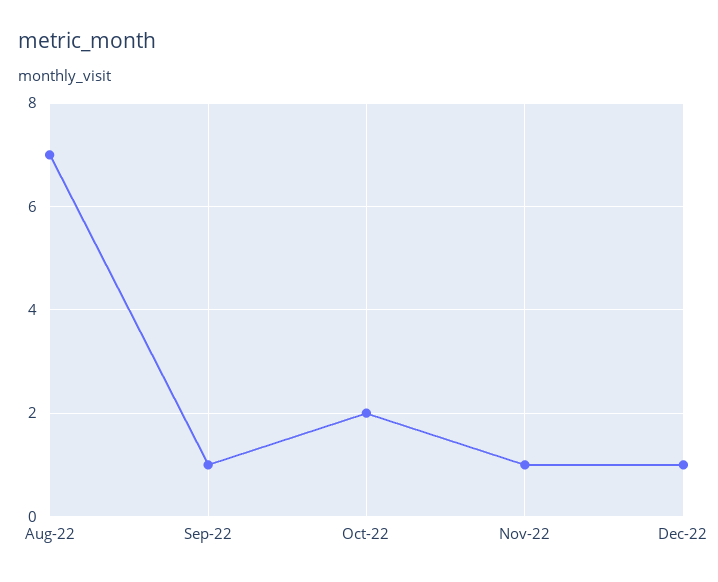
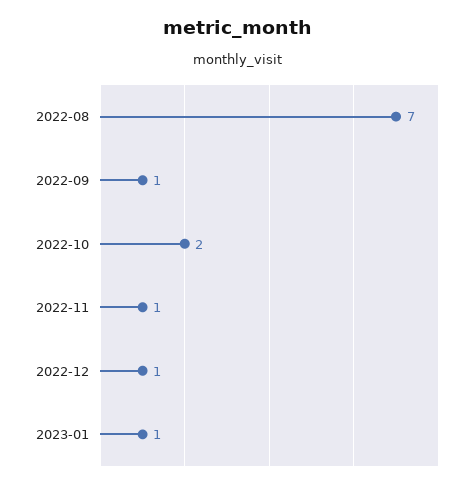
2023-01: none -> 1

